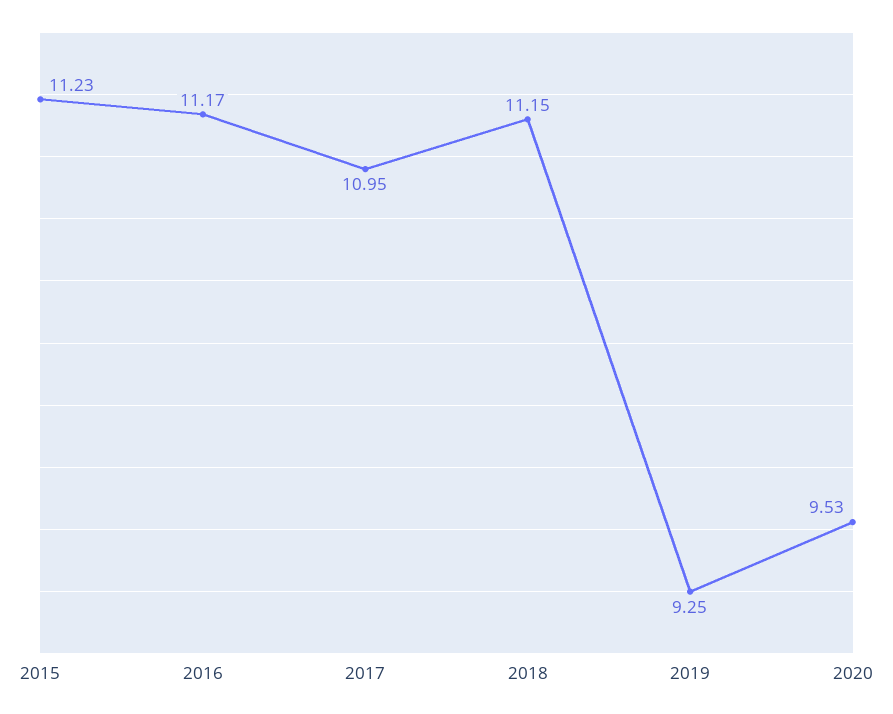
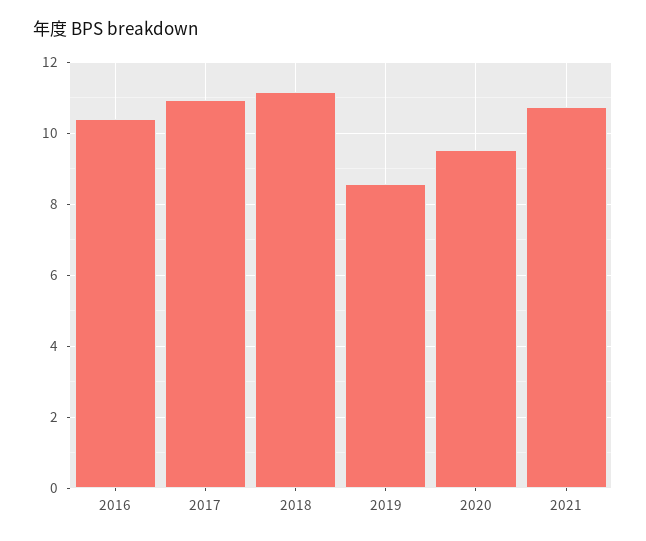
2015: 11.23 -> none
2016: 11.17 -> 10.4
2019: 9.25 -> 8.6
2021: none -> 10.8

